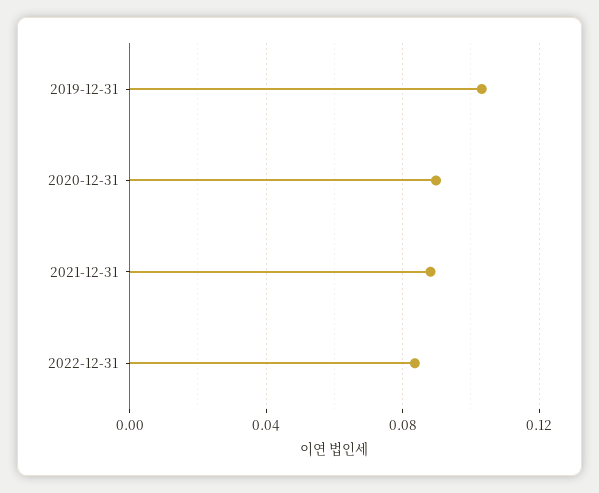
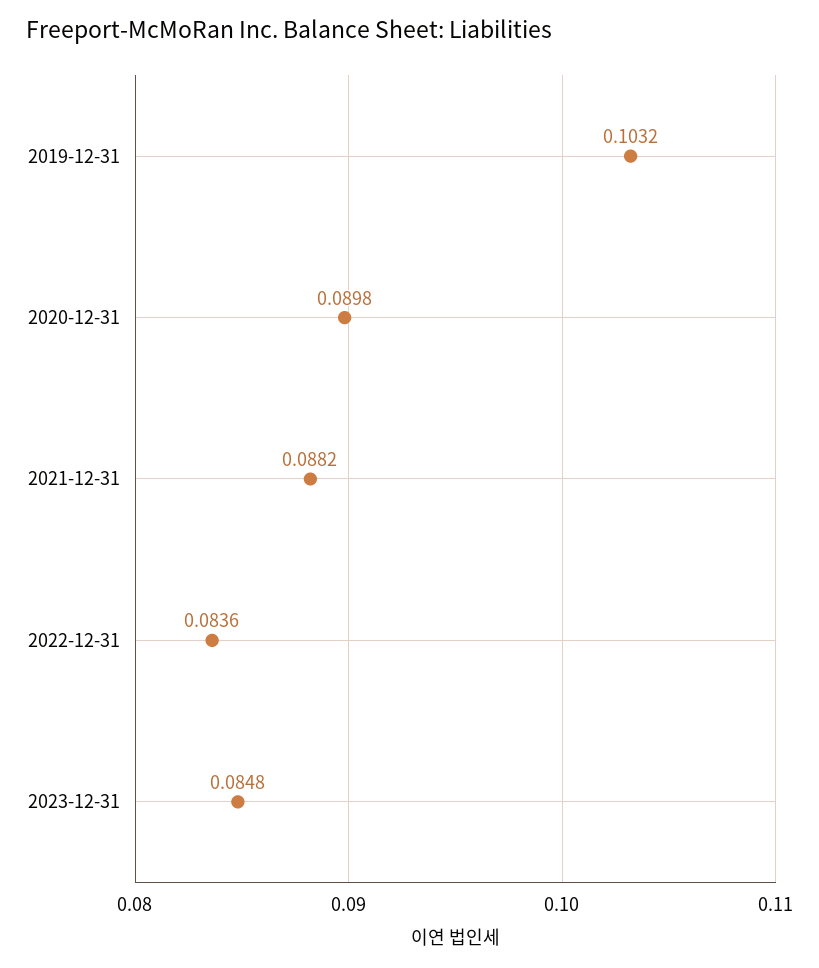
2023-12-31: none -> 0.0848

